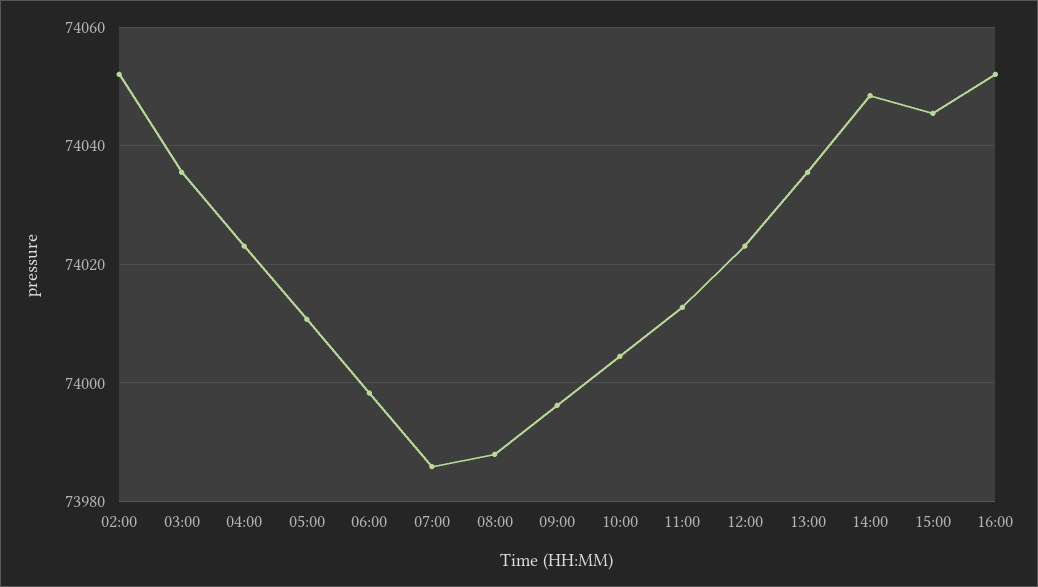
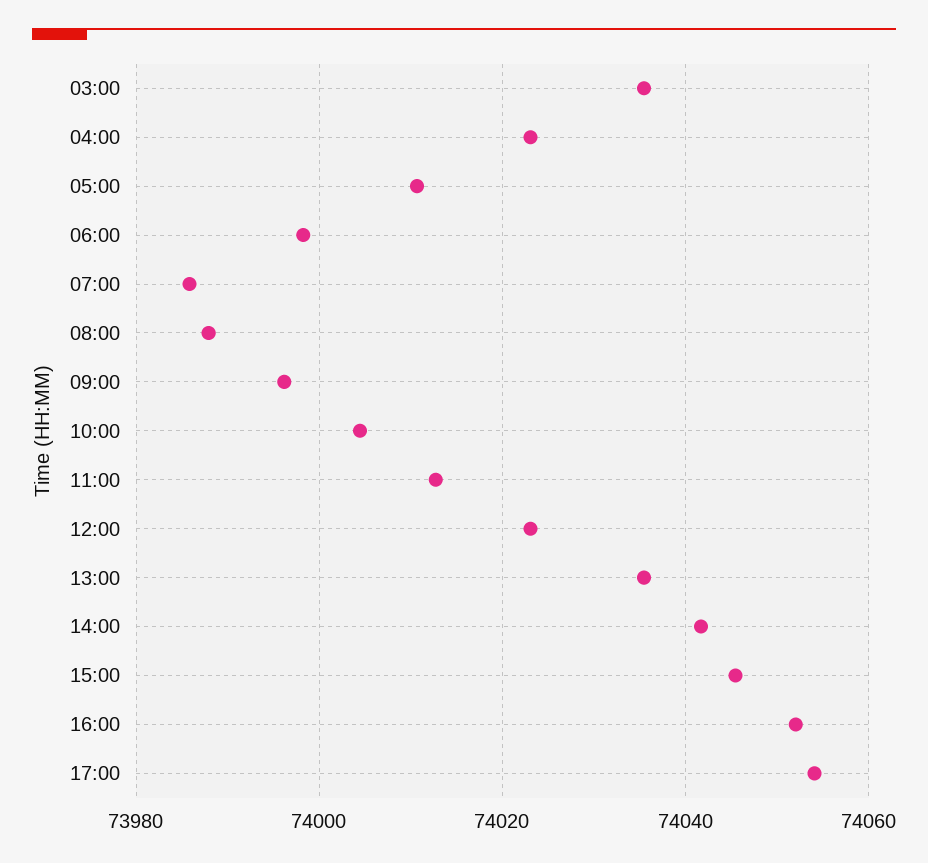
02:00: 74052 -> none
14:00: 74048 -> 74042
17:00: none -> 74054

